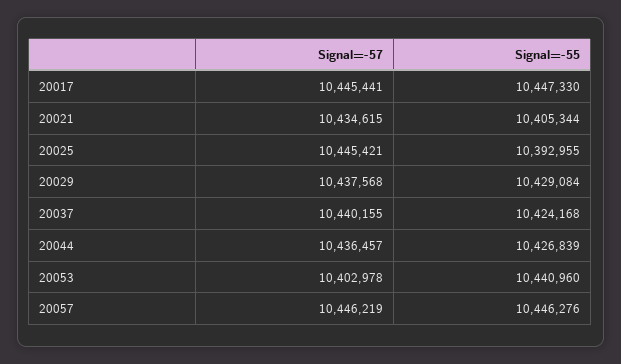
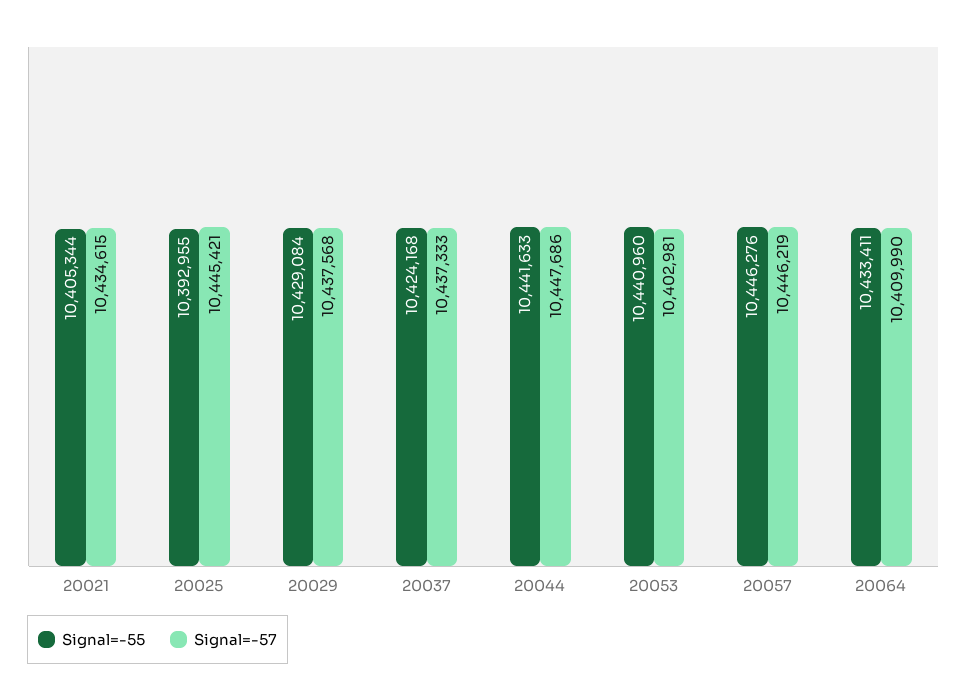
Signal=-57, 20017: 10445441 -> none
Signal=-55, 20017: 10447330 -> none
Signal=-57, 20037: 10440155 -> 10437333
Signal=-57, 20044: 10436457 -> 10447686
Signal=-55, 20044: 10426839 -> 10441633
Signal=-57, 20053: 10402978 -> 10402981
Signal=-55, 20064: none -> 10433411
Signal=-57, 20064: none -> 10409990

